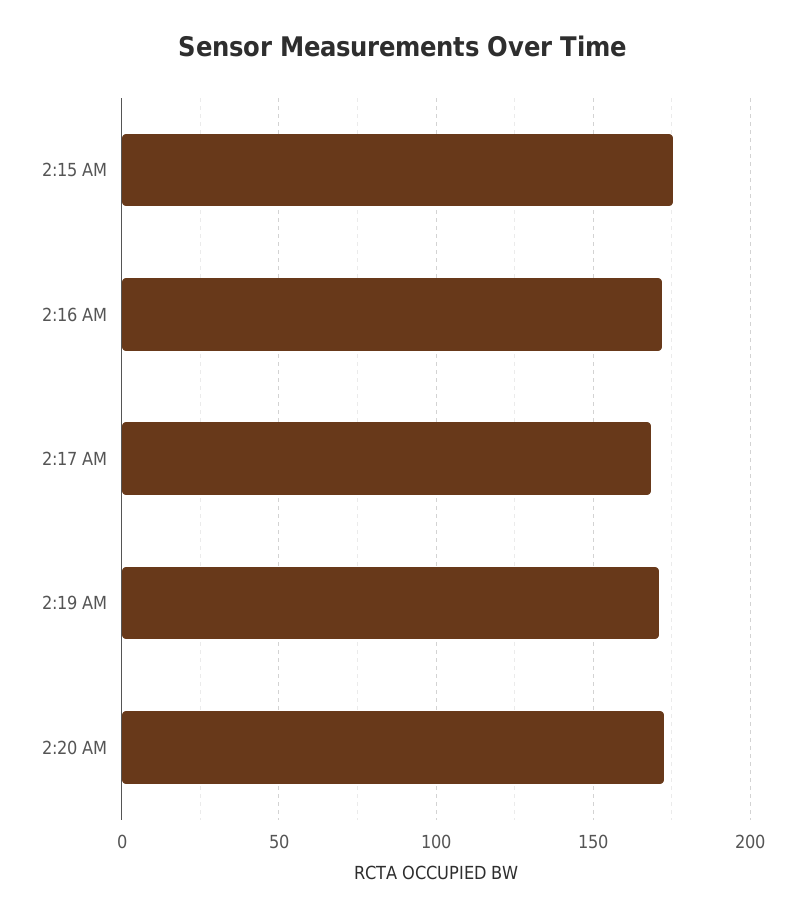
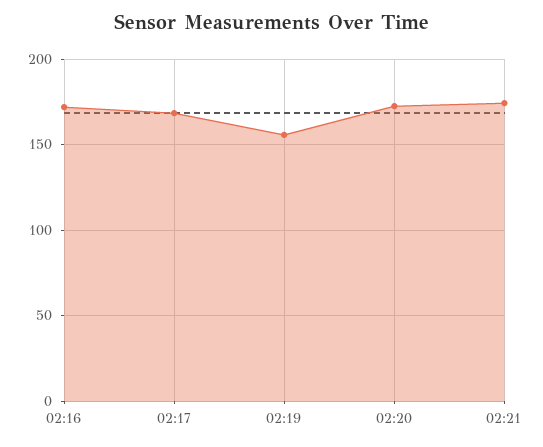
2:15 AM: 175 -> none
2:19 AM: 170 -> 155
02:21: none -> 175

